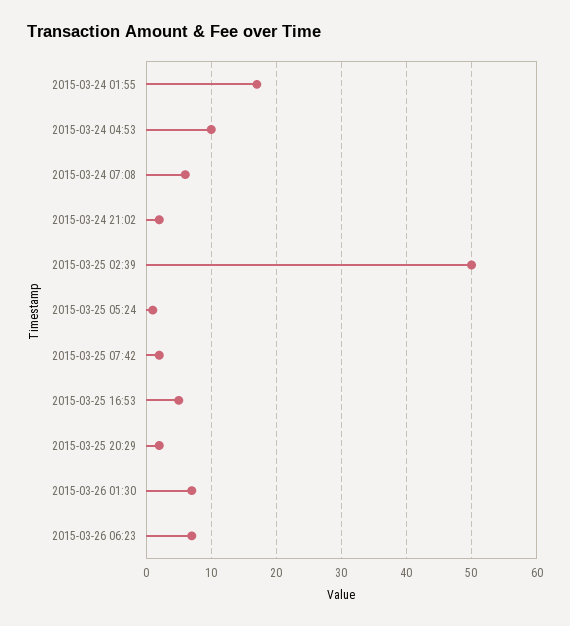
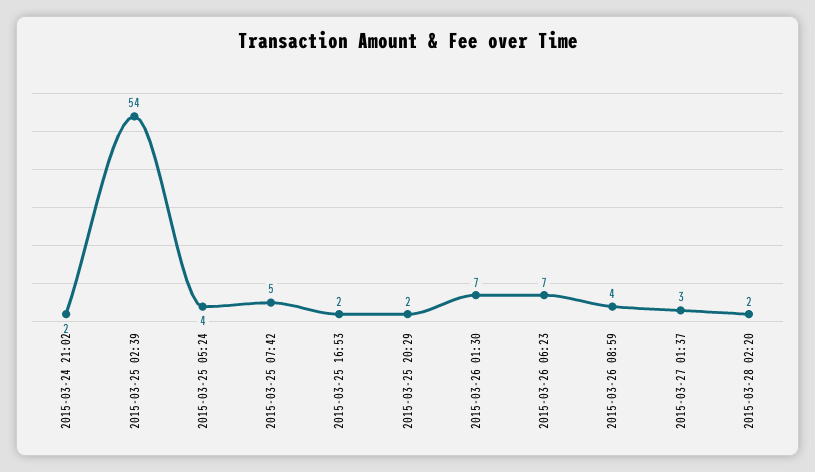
2015-03-24 01:55: 17 -> none
2015-03-24 04:53: 10 -> none
2015-03-24 07:08: 6 -> none
2015-03-25 02:39: 50 -> 54
2015-03-25 05:24: 1 -> 4
2015-03-25 07:42: 2 -> 5
2015-03-25 16:53: 5 -> 2
2015-03-26 08:59: none -> 4
2015-03-27 01:37: none -> 3
2015-03-28 02:20: none -> 2

